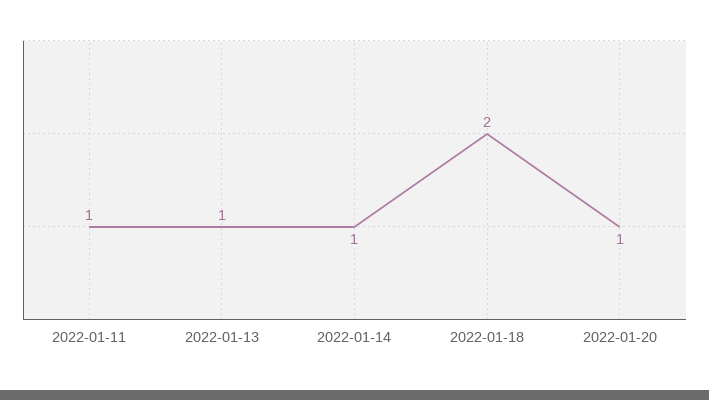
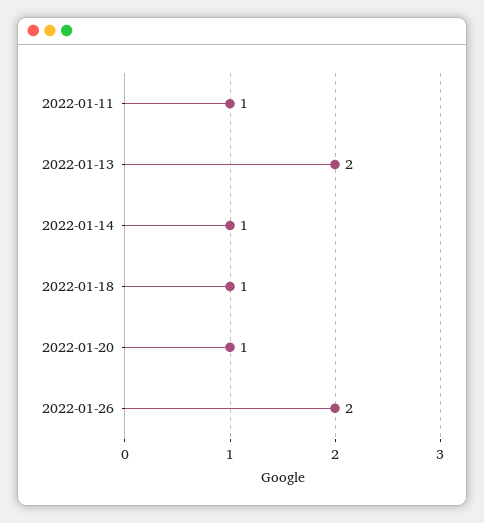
2022-01-13: 1 -> 2
2022-01-18: 2 -> 1
2022-01-26: none -> 2

